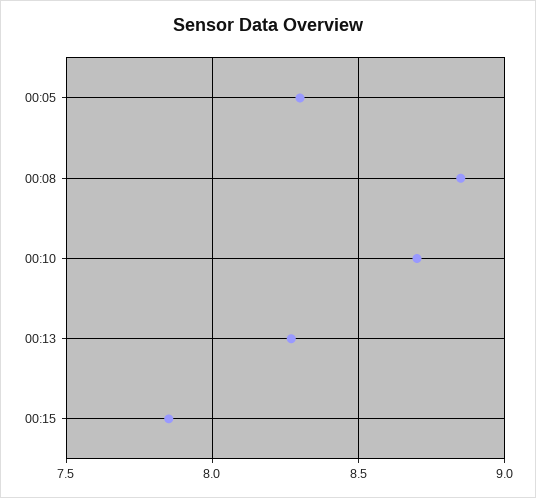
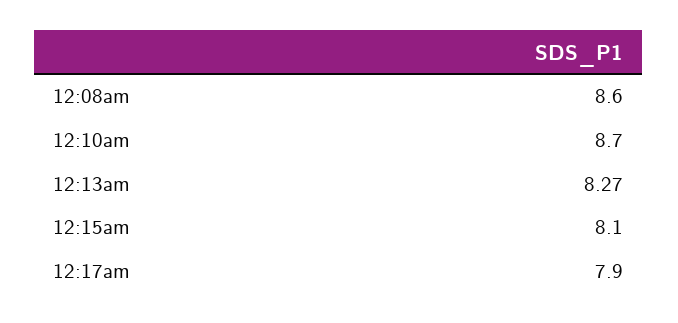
00:05: 8.3 -> none
00:08: 8.85 -> 8.6
00:15: 7.85 -> 8.1
12:17am: none -> 7.9

